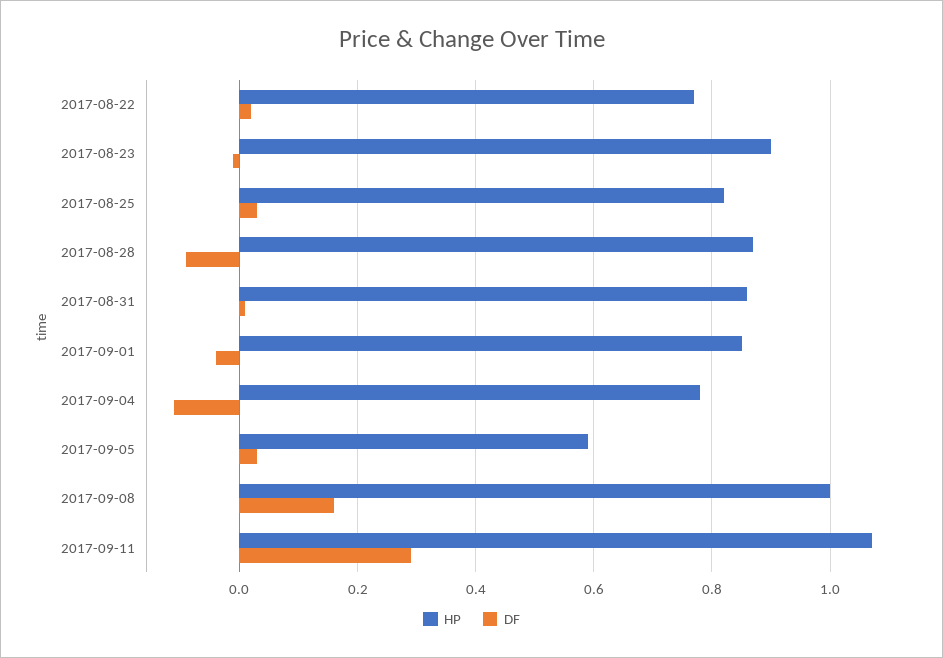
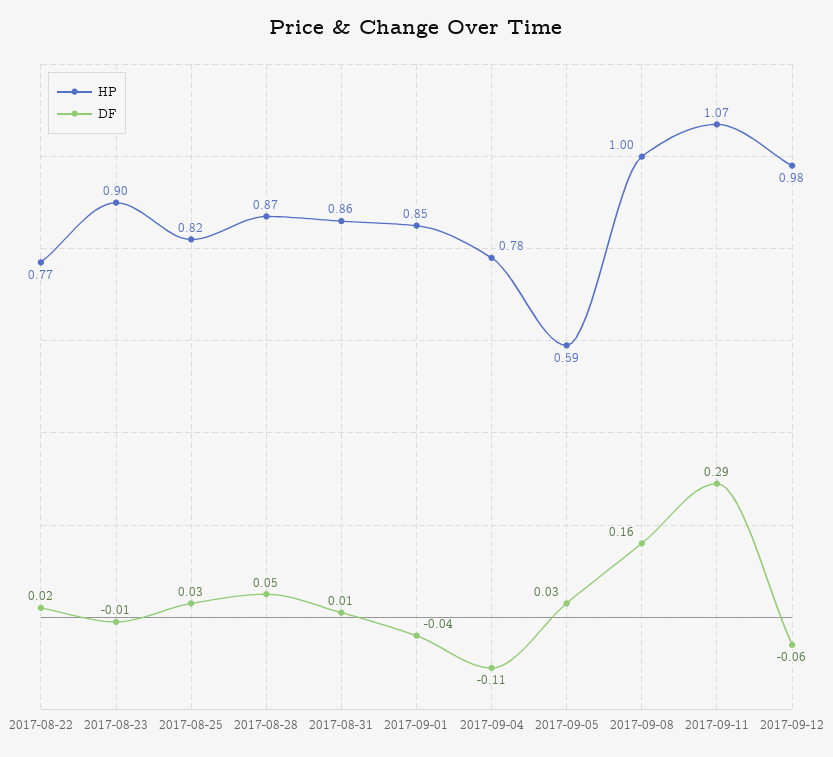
DF, 2017-08-28: -0.1 -> 0.05
HP, 2017-09-12: none -> 0.98
DF, 2017-09-12: none -> -0.06

